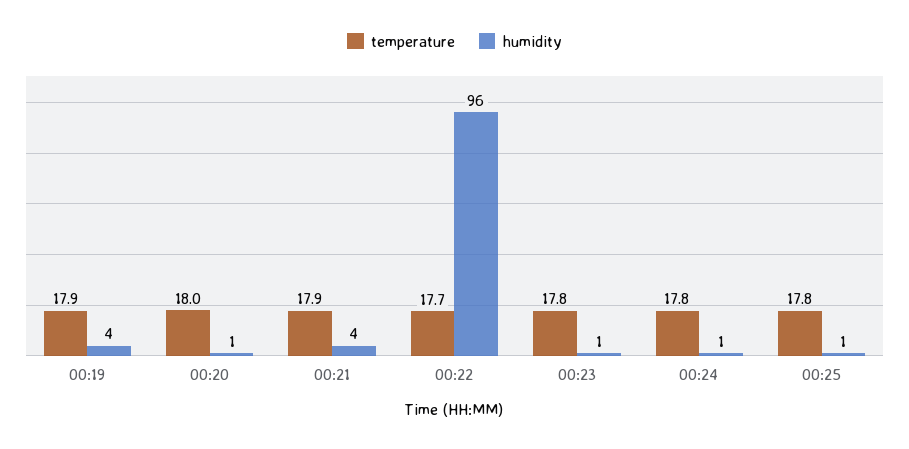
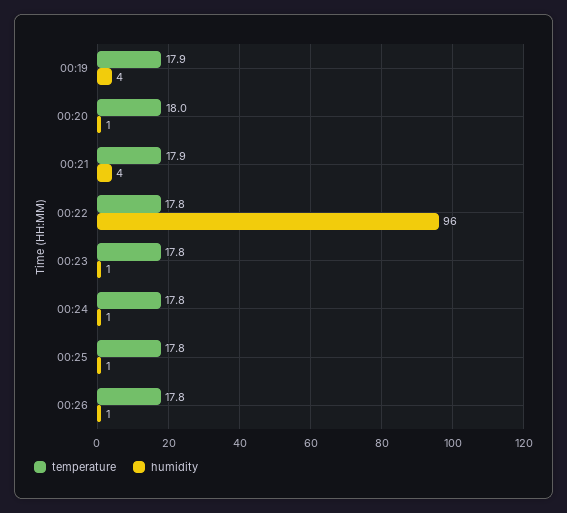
temperature, 00:22: 17.7 -> 17.8
temperature, 00:26: none -> 17.8
humidity, 00:26: none -> 1

